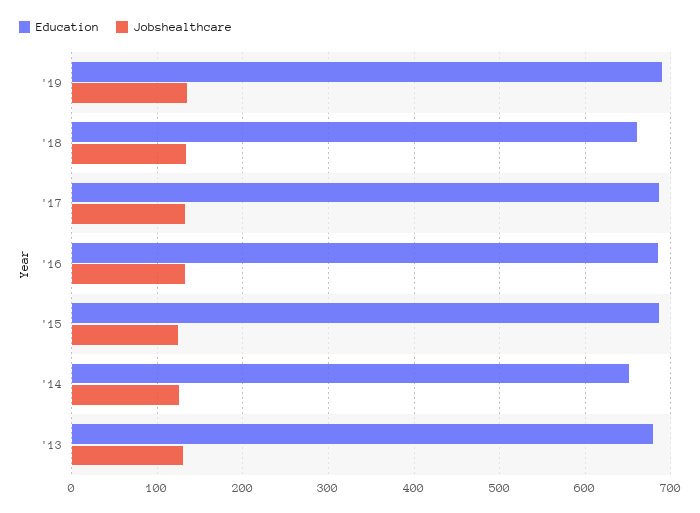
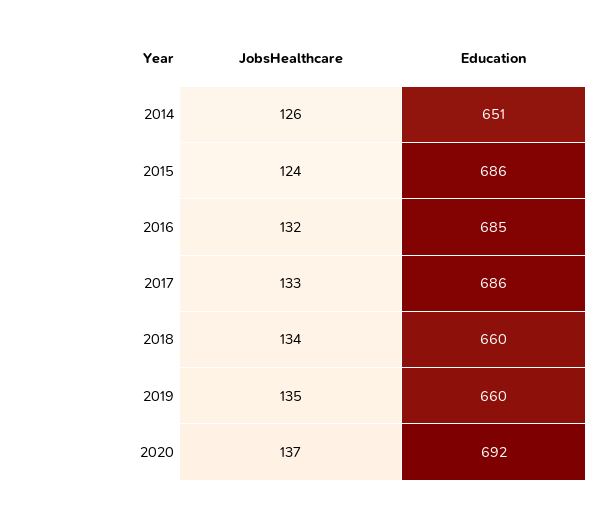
Education, '19: 690 -> 660
Education, '13: 680 -> none
Jobshealthcare, '13: 130 -> none
Jobshealthcare, 2020: none -> 137
Education, 2020: none -> 692

